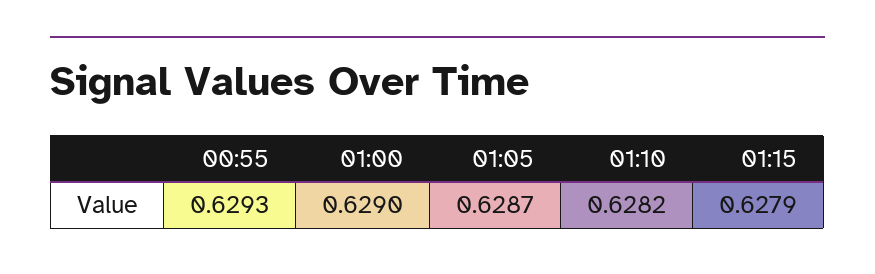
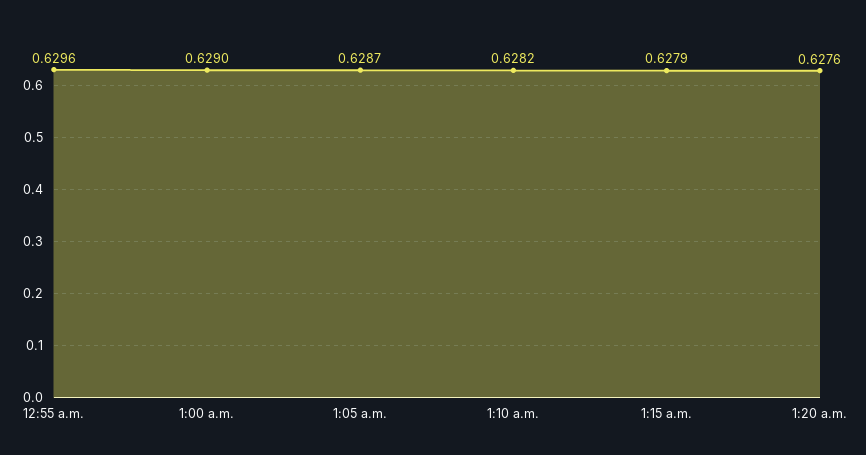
00:55: 0.6293 -> 0.6296
1:20 a.m.: none -> 0.6276

